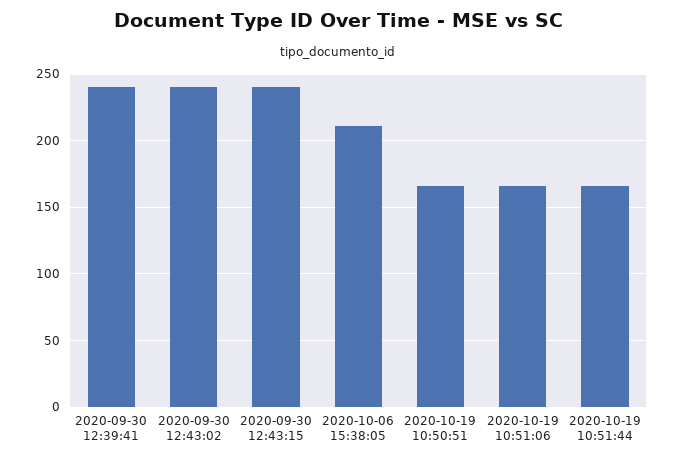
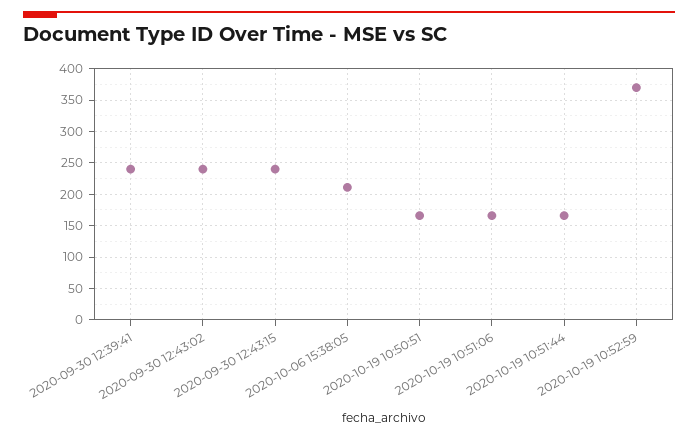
2020-10-19 10:52:59: none -> 370

